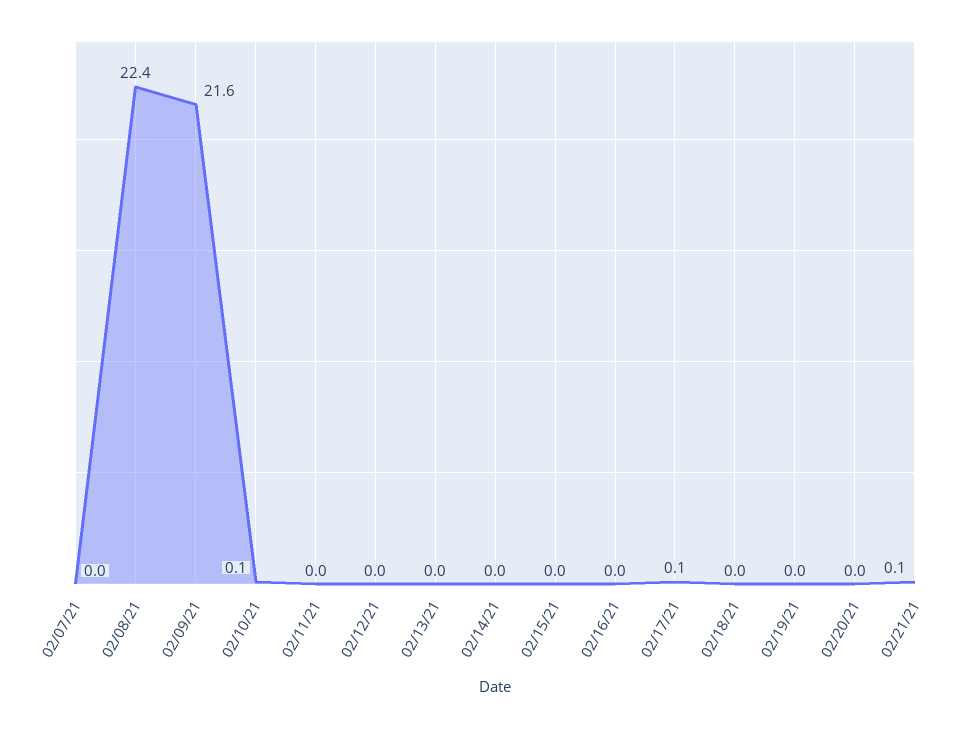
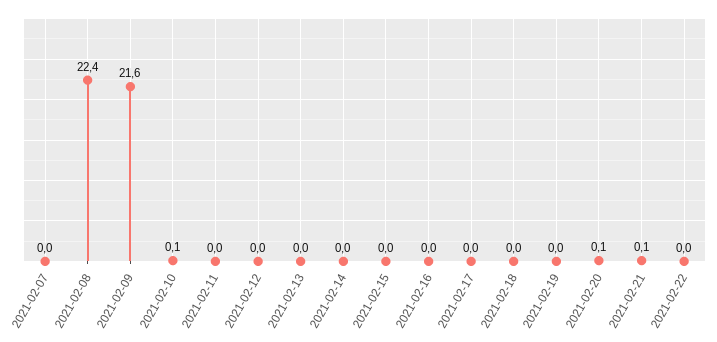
02/17/21: 0.1 -> 0
02/20/21: 0 -> 0.1
2021-02-22: none -> 0

